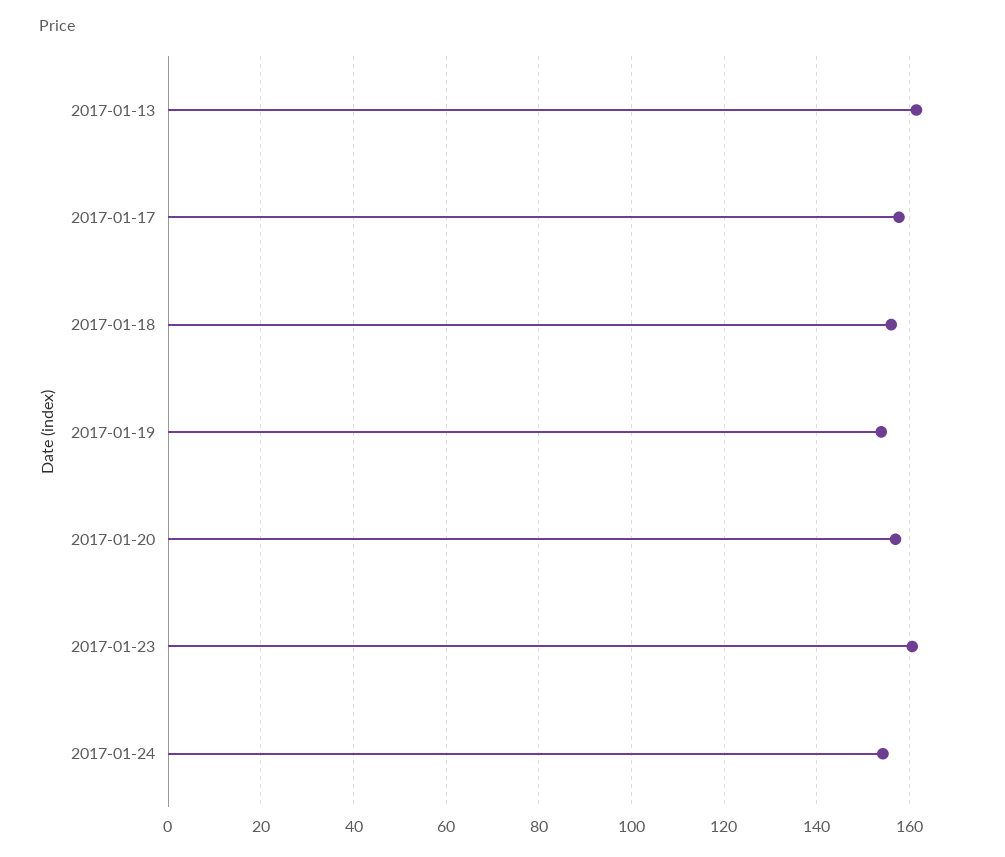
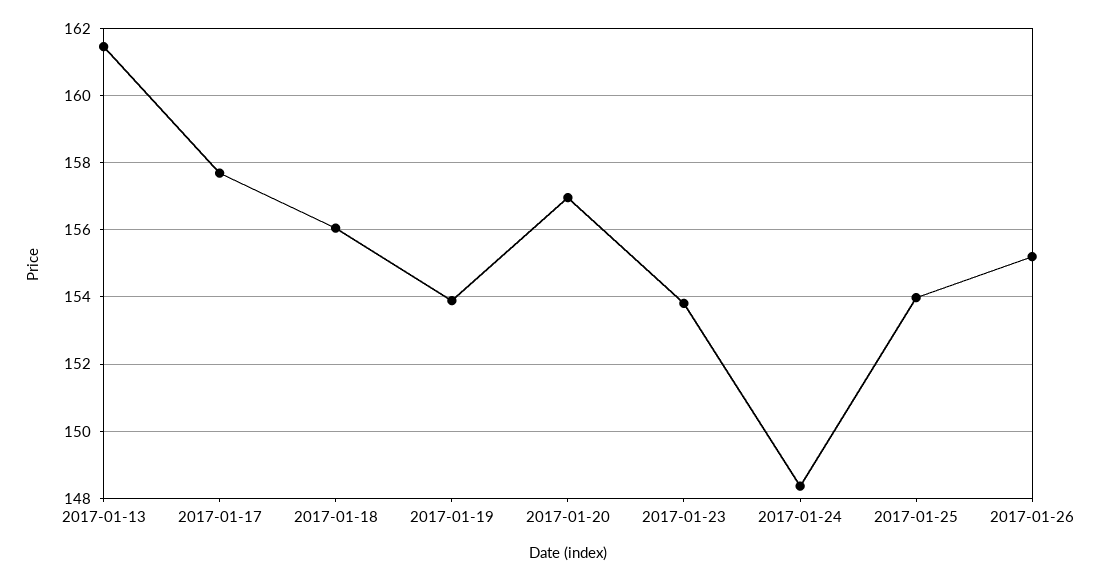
2017-01-23: 160 -> 153.8
2017-01-24: 154 -> 148.4
2017-01-25: none -> 154
2017-01-26: none -> 155.2

